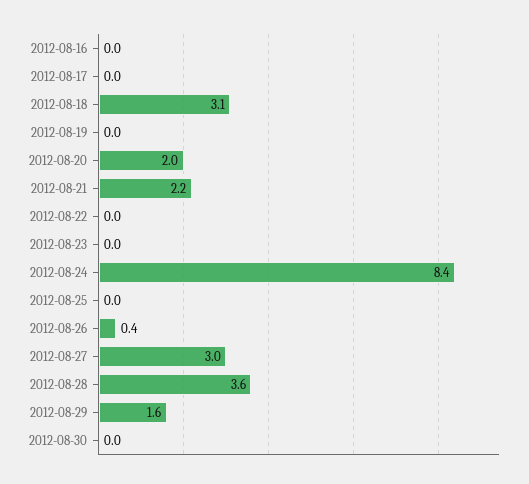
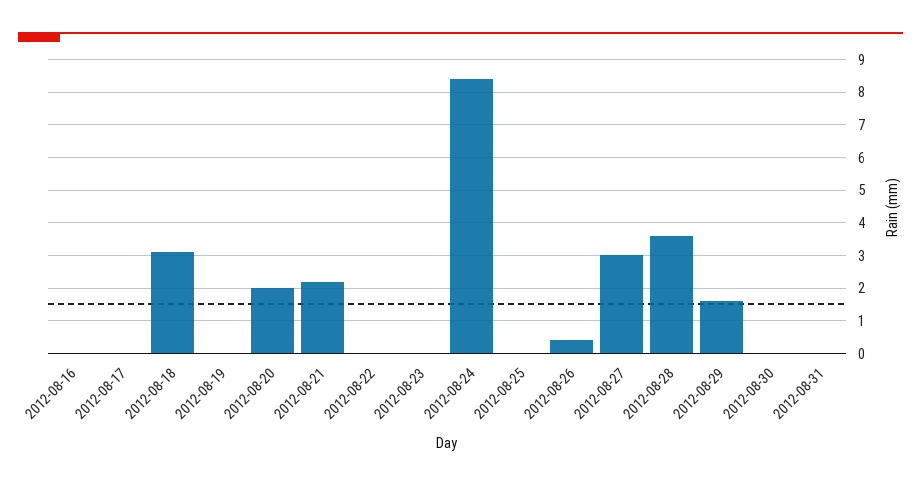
2012-08-31: none -> 0

